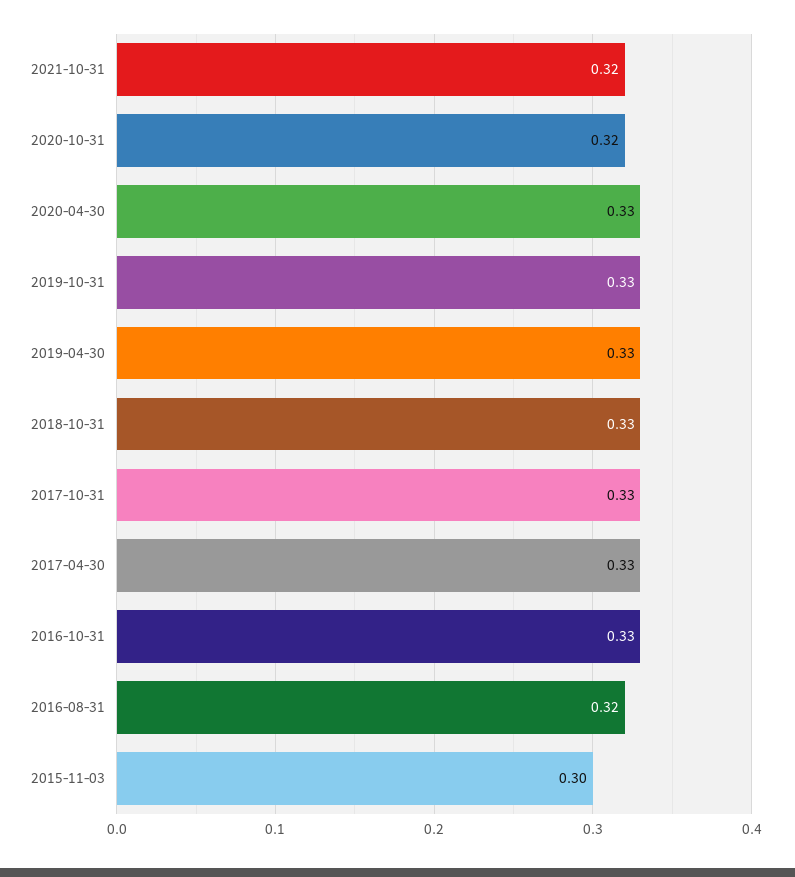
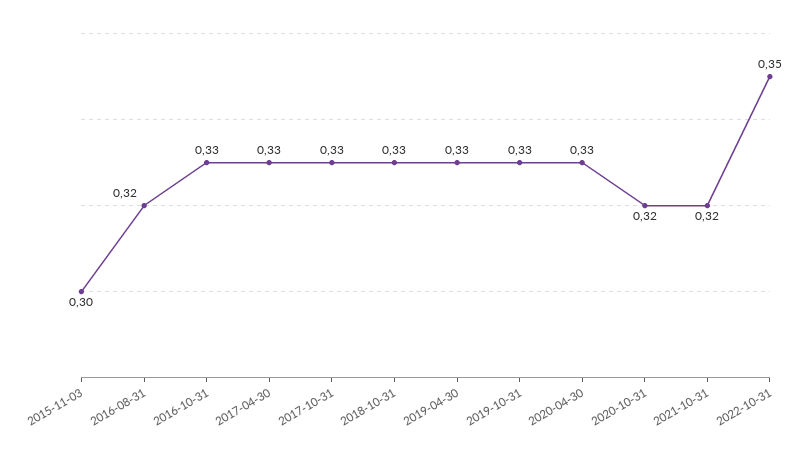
2022-10-31: none -> 0.35

